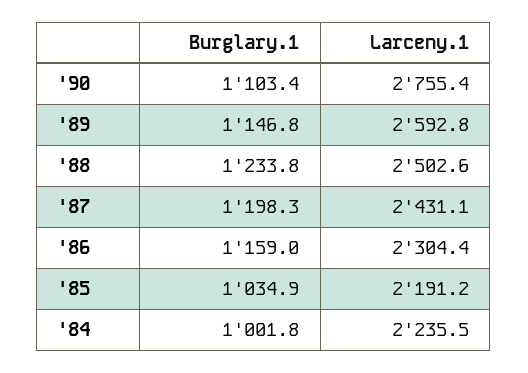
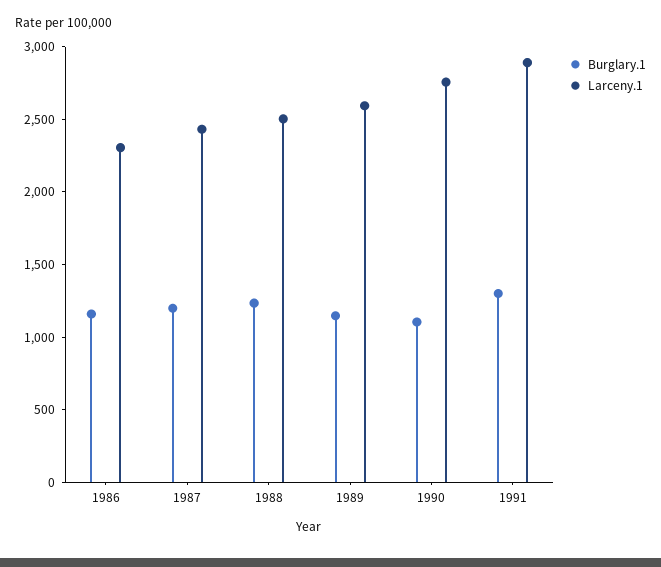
Burglary.1, '85: 1034.9 -> none
Larceny.1, '85: 2191.2 -> none
Burglary.1, '84: 1001.8 -> none
Larceny.1, '84: 2235.5 -> none
Burglary.1, 1991: none -> 1300
Larceny.1, 1991: none -> 2900

